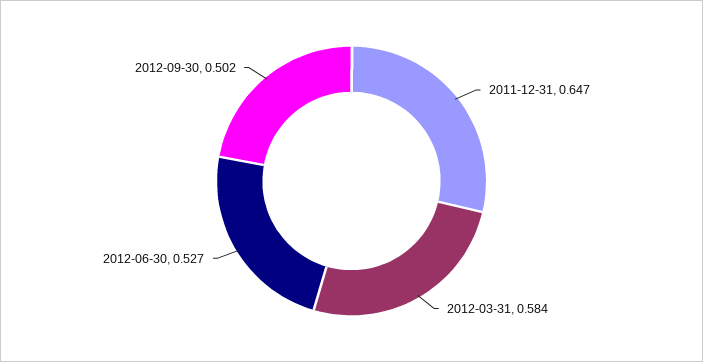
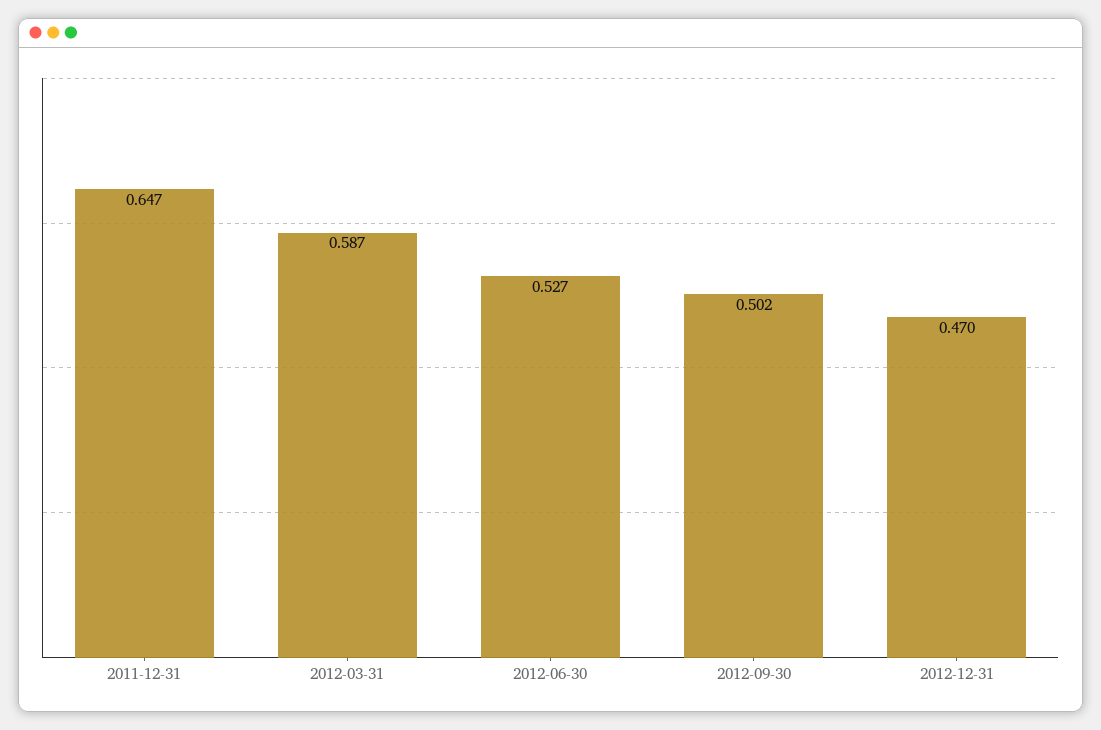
2012-03-31: 0.584 -> 0.587
2012-12-31: none -> 0.47

